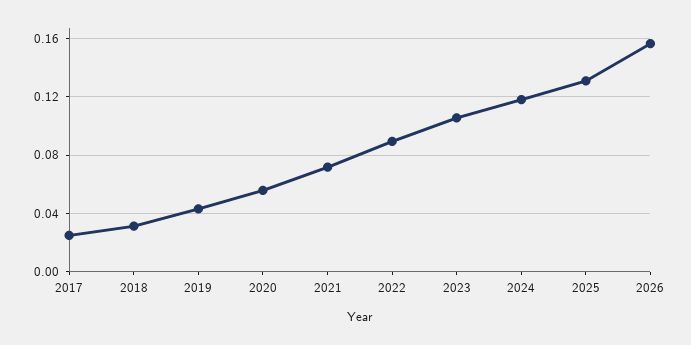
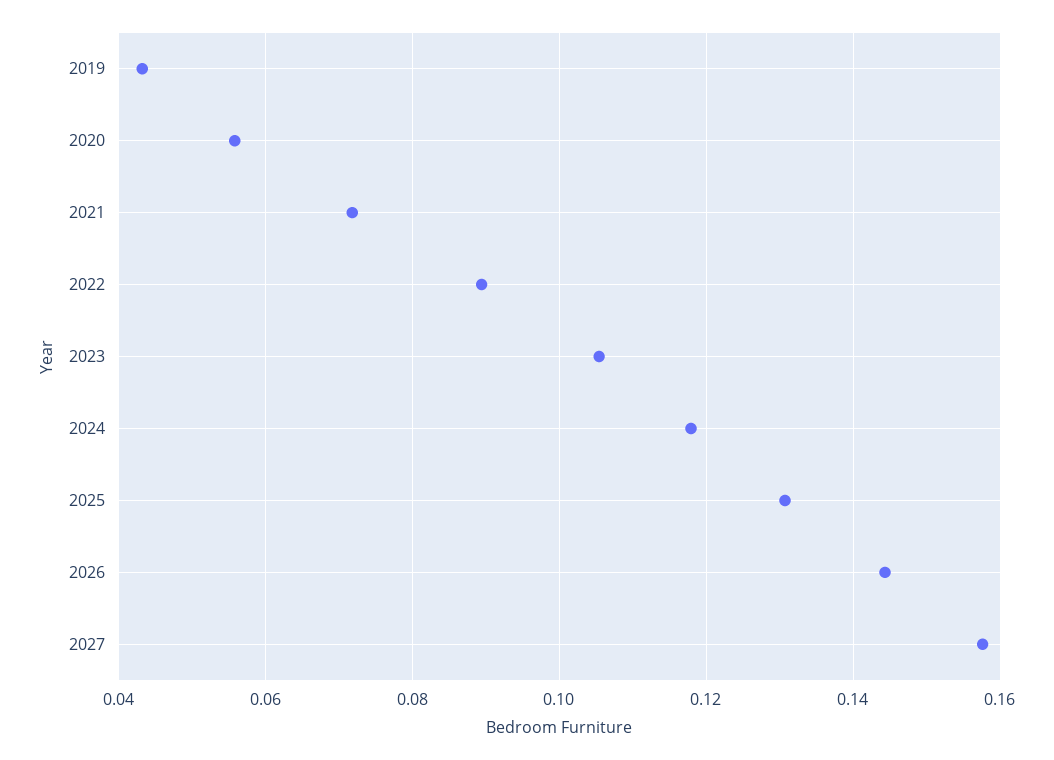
2017: 0.025 -> none
2018: 0.03 -> none
2026: 0.155 -> 0.144
2027: none -> 0.158

